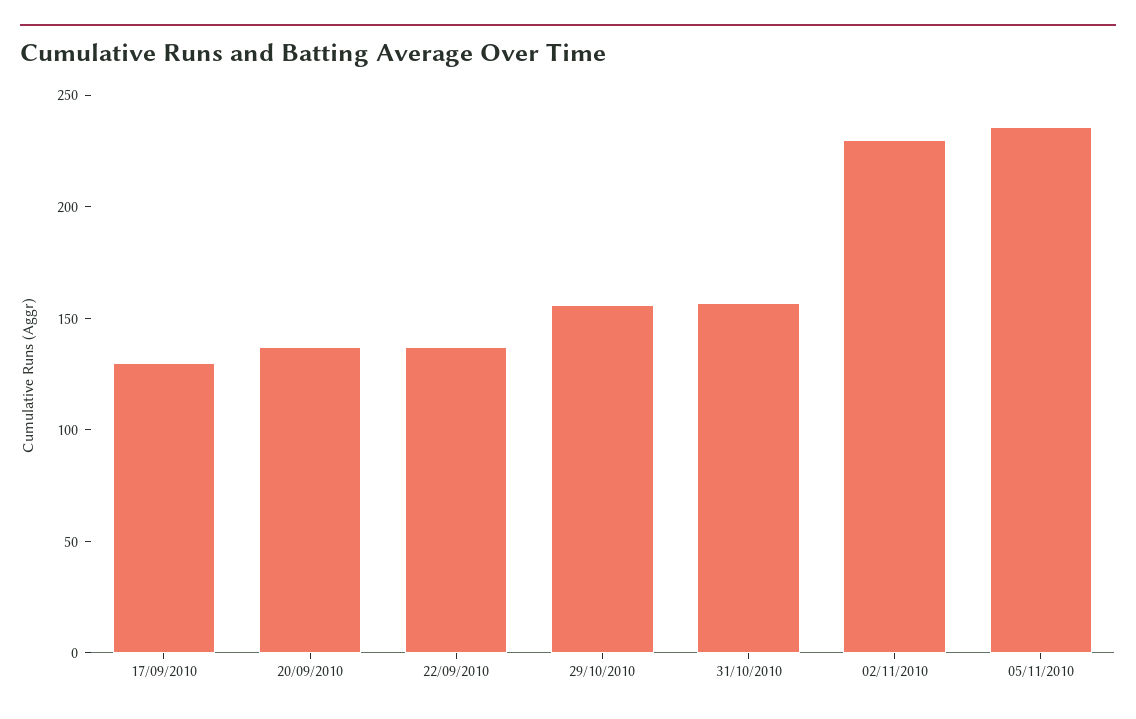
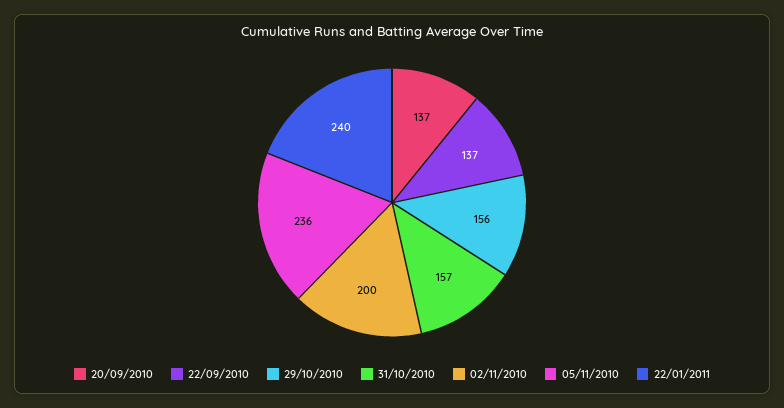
17/09/2010: 130 -> none
02/11/2010: 230 -> 200
22/01/2011: none -> 240

